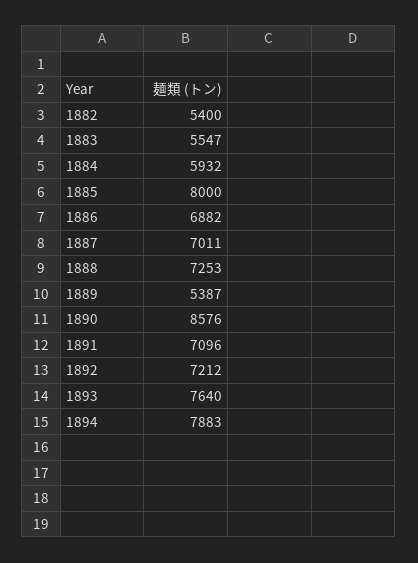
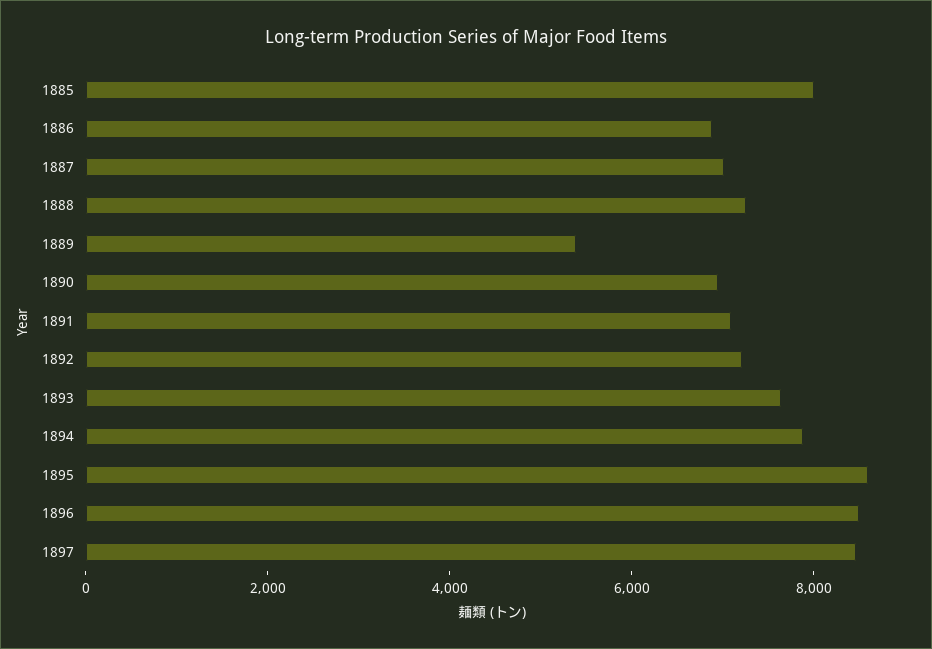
1882: 5400 -> none
1883: 5547 -> none
1884: 5932 -> none
1890: 8576 -> 7000
1895: none -> 8500
1896: none -> 8500
1897: none -> 8500

